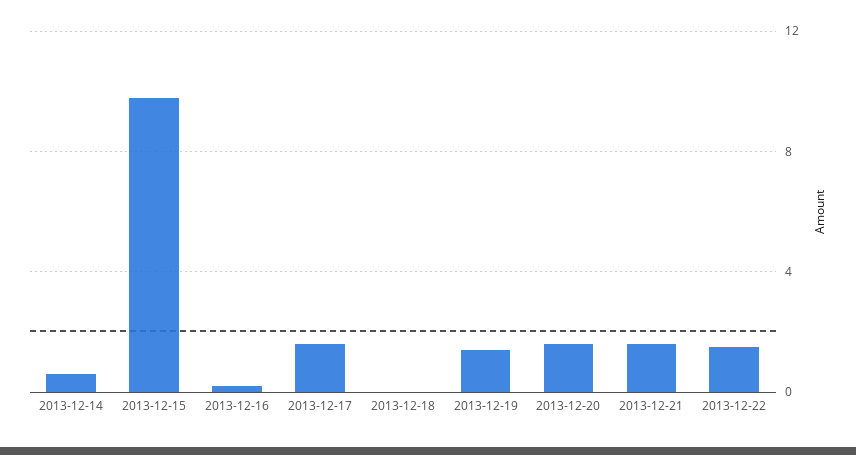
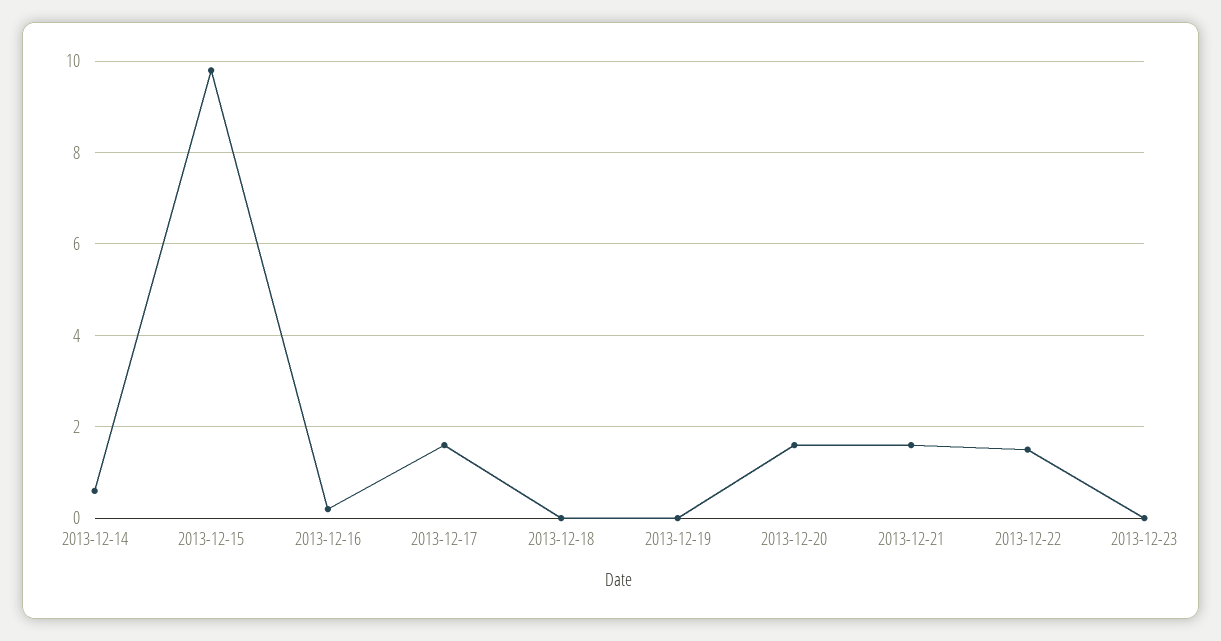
2013-12-19: 1.5 -> 0
2013-12-23: none -> 0

